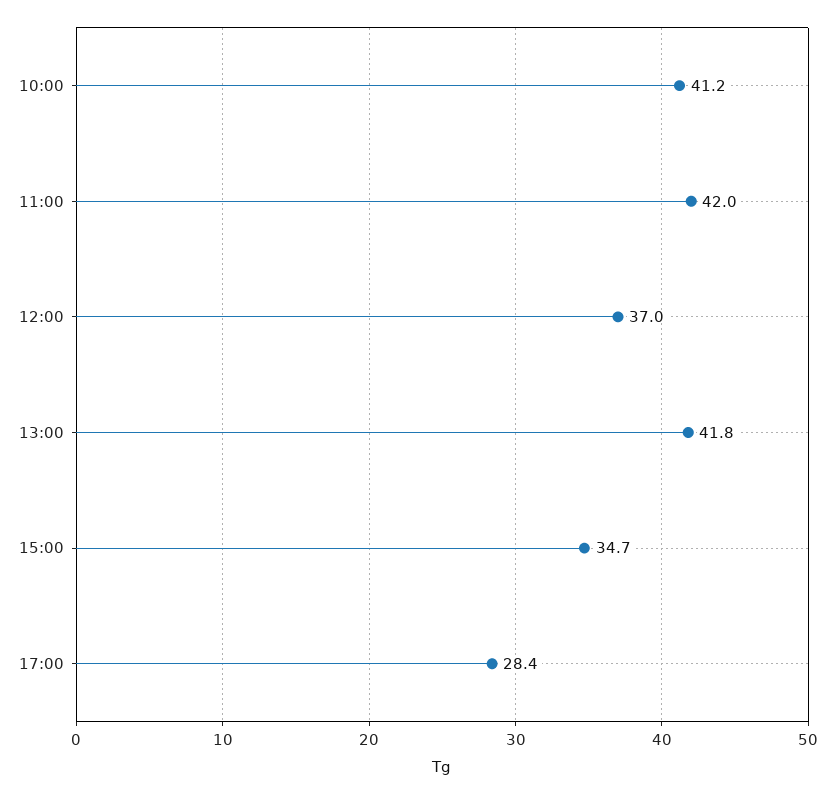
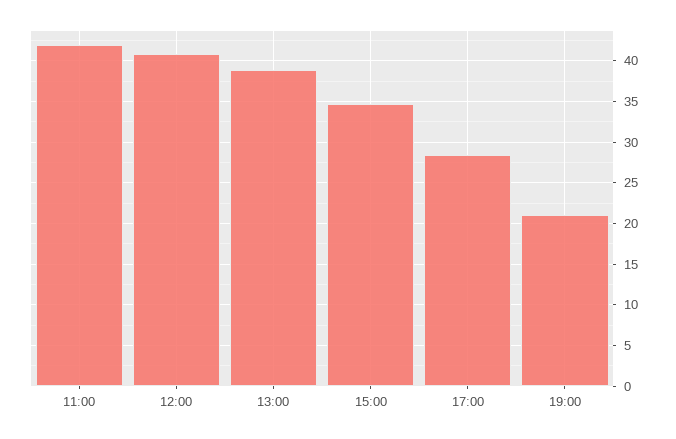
10:00: 41.2 -> none
12:00: 37 -> 41
13:00: 41.8 -> 39
19:00: none -> 21

